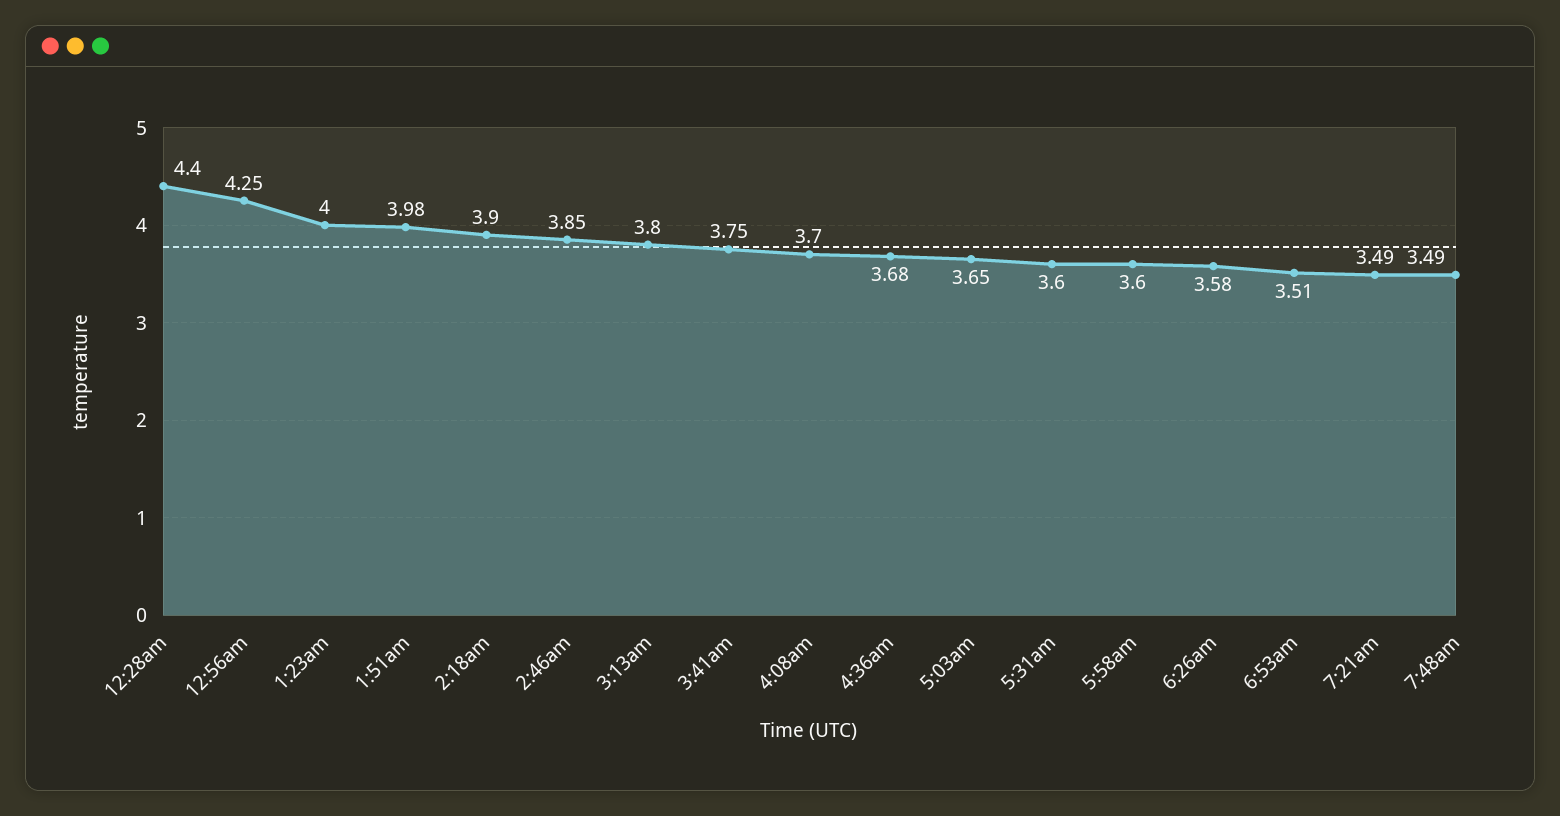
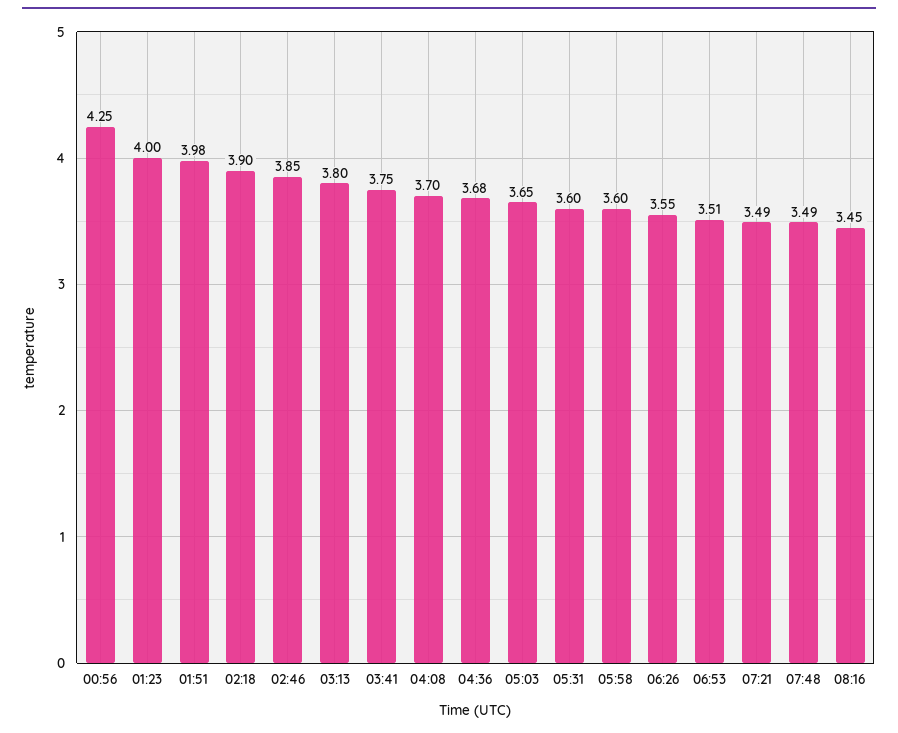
12:28am: 4.4 -> none
6:26am: 3.58 -> 3.55
08:16: none -> 3.45

